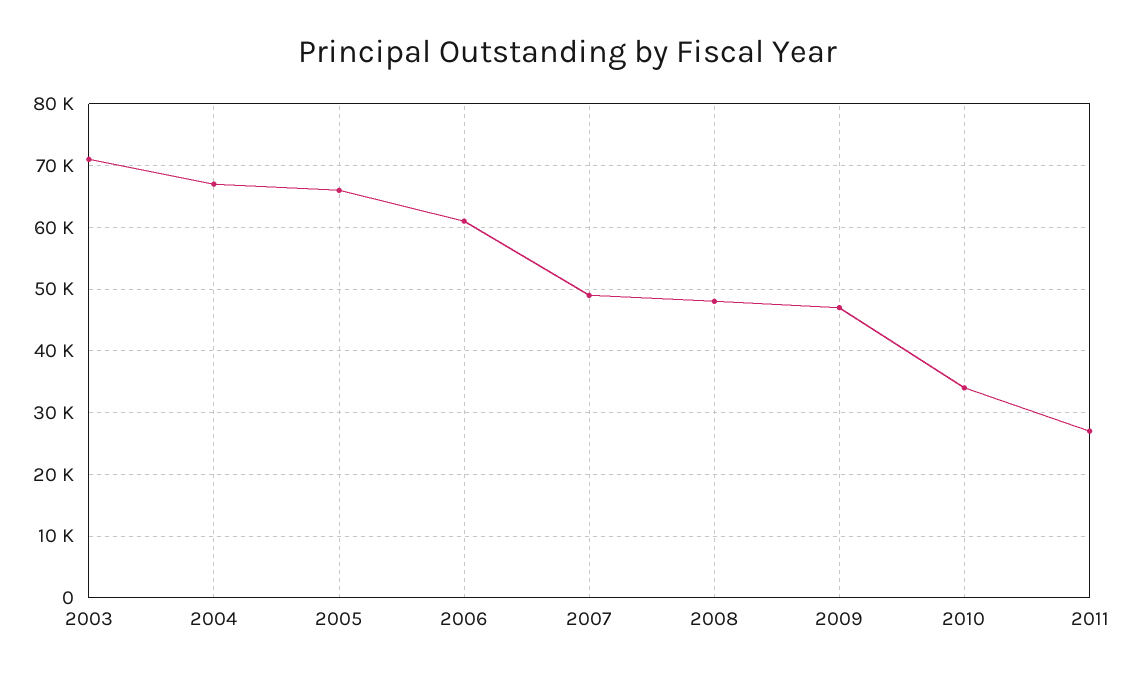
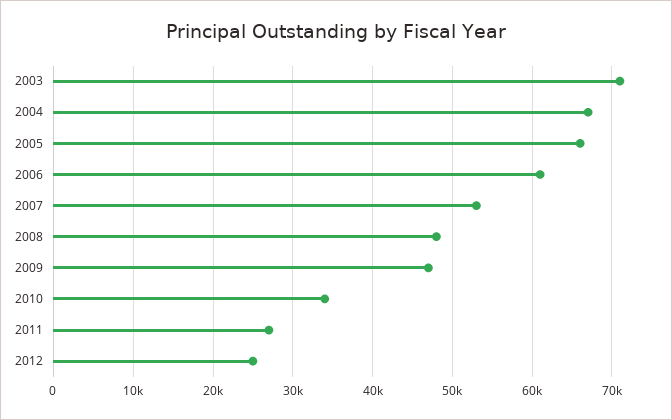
2007: 49000 -> 53000
2012: none -> 25000

